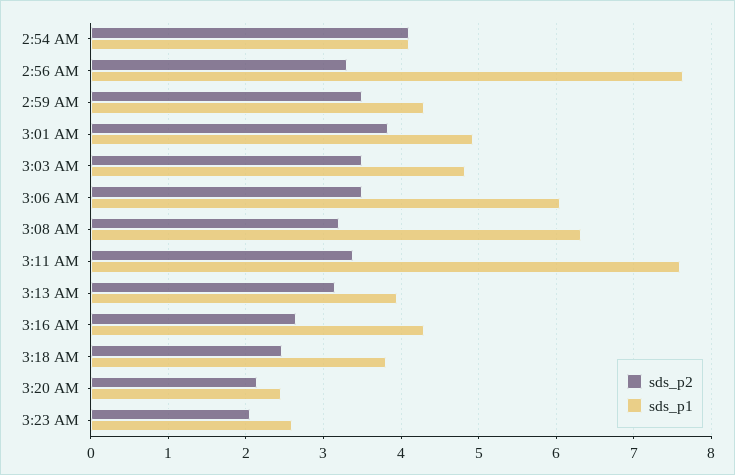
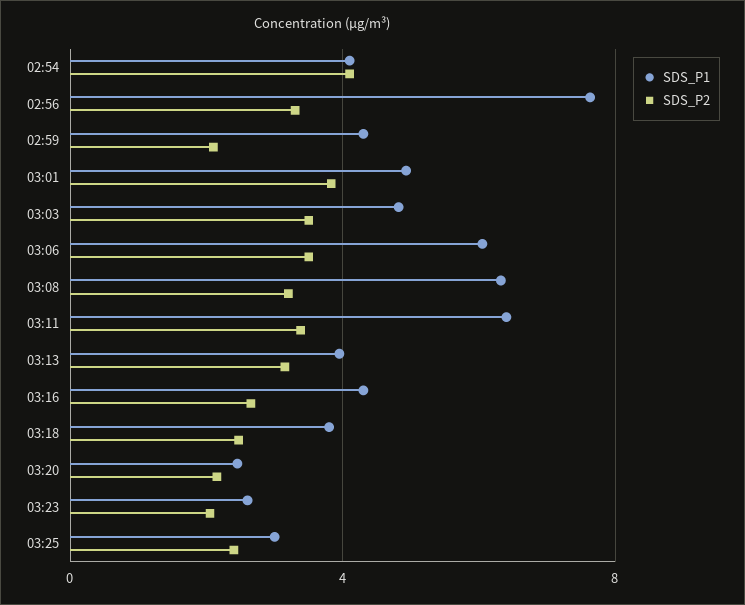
sds_p2, 2:59 AM: 3.5 -> 2
sds_p1, 3:11 AM: 7.6 -> 6.5
sds_p1, 03:25: none -> 3
sds_p2, 03:25: none -> 2.5

